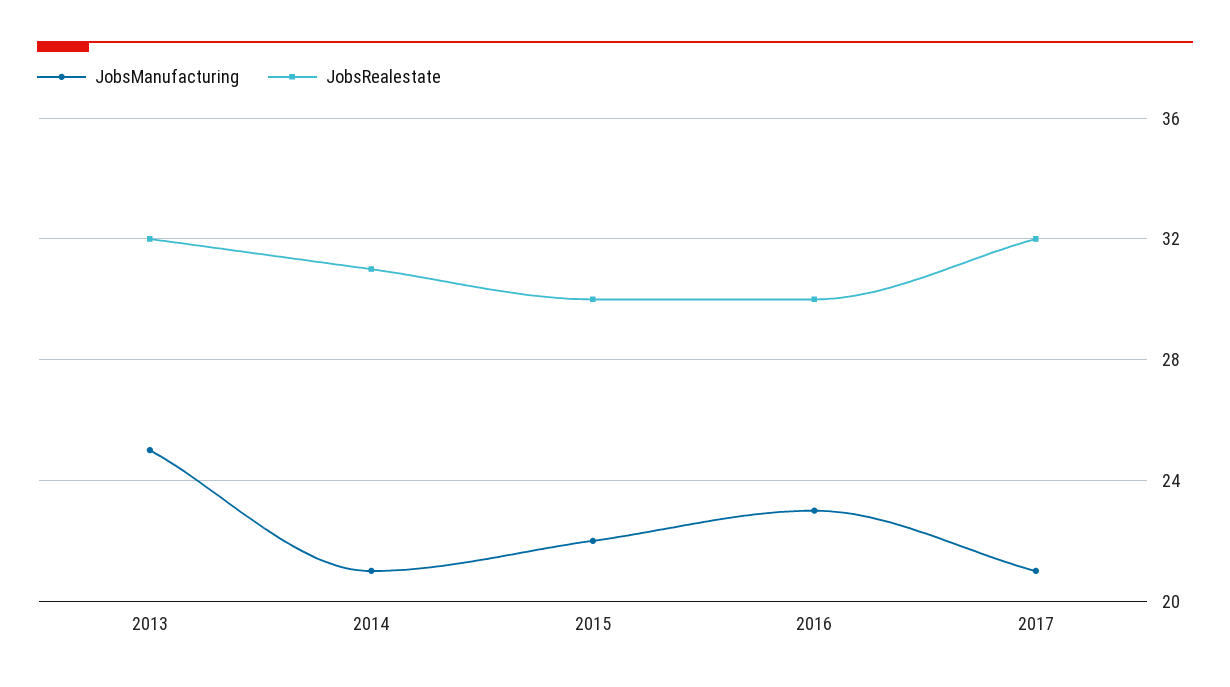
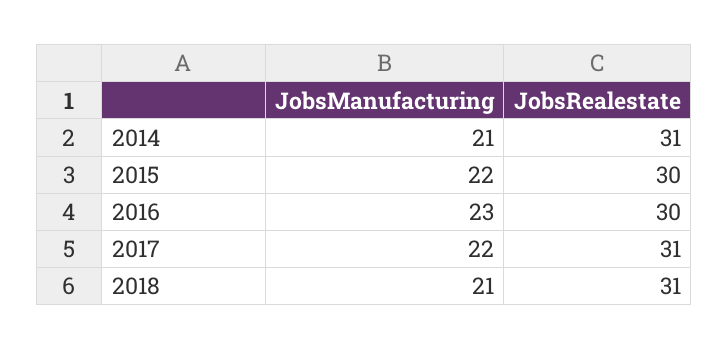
JobsManufacturing, 2013: 25 -> none
JobsRealestate, 2013: 32 -> none
JobsManufacturing, 2017: 21 -> 22
JobsRealestate, 2017: 32 -> 31
JobsManufacturing, 2018: none -> 21
JobsRealestate, 2018: none -> 31

